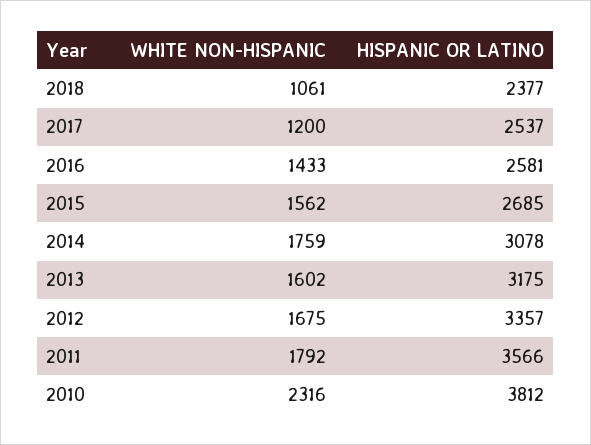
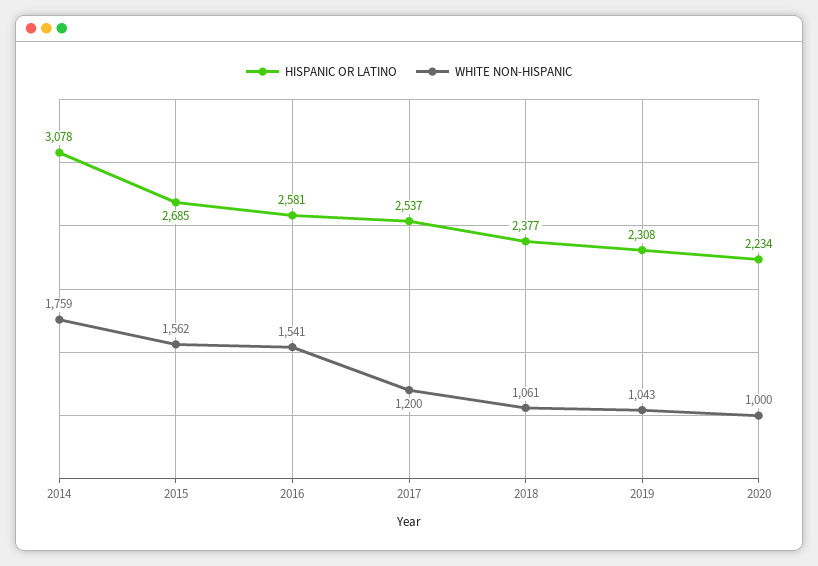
WHITE NON-HISPANIC, 2016: 1433 -> 1541
WHITE NON-HISPANIC, 2013: 1602 -> none
HISPANIC OR LATINO, 2013: 3175 -> none
WHITE NON-HISPANIC, 2012: 1675 -> none
HISPANIC OR LATINO, 2012: 3357 -> none
WHITE NON-HISPANIC, 2011: 1792 -> none
HISPANIC OR LATINO, 2011: 3566 -> none
WHITE NON-HISPANIC, 2010: 2316 -> none
HISPANIC OR LATINO, 2010: 3812 -> none
HISPANIC OR LATINO, 2019: none -> 2308
WHITE NON-HISPANIC, 2019: none -> 1043
HISPANIC OR LATINO, 2020: none -> 2234
WHITE NON-HISPANIC, 2020: none -> 1000

